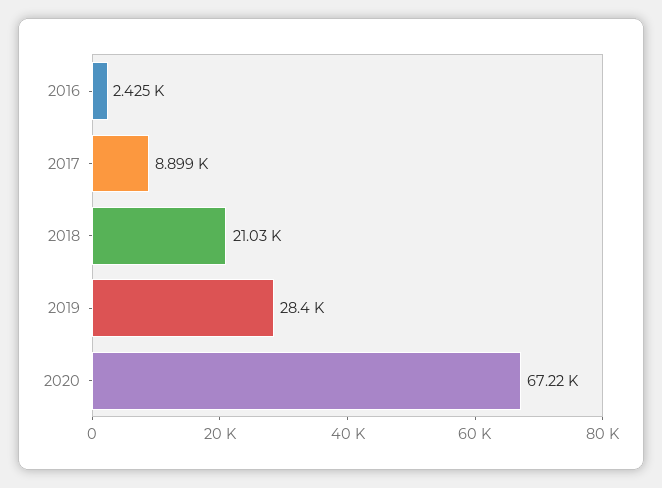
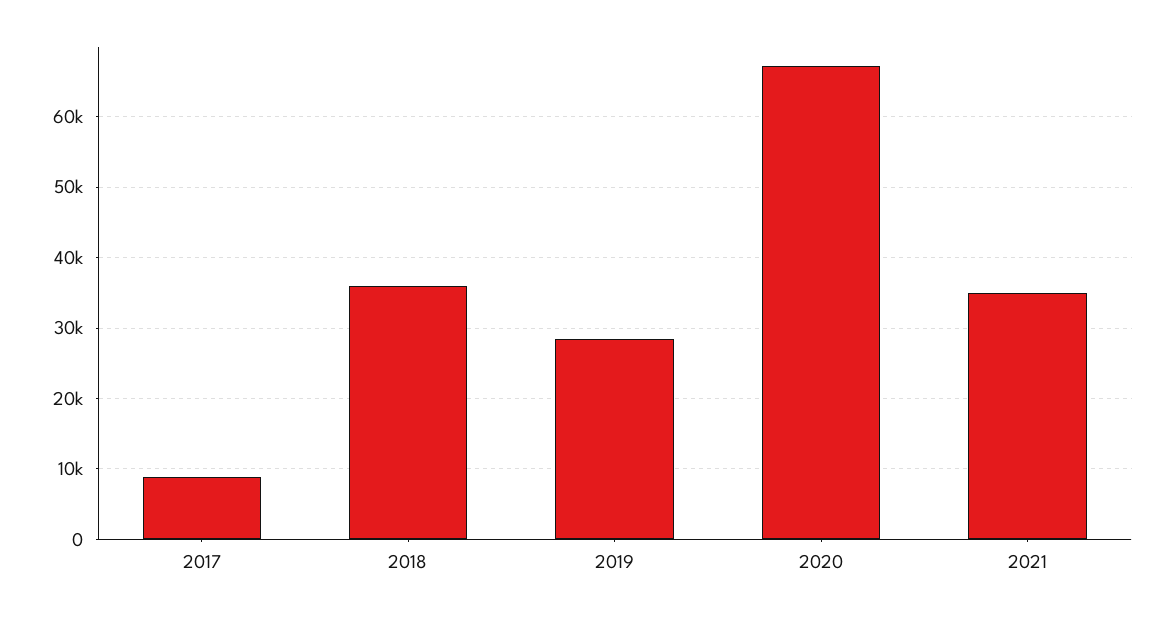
2016: 2425 -> none
2018: 21030 -> 36000
2021: none -> 35000

